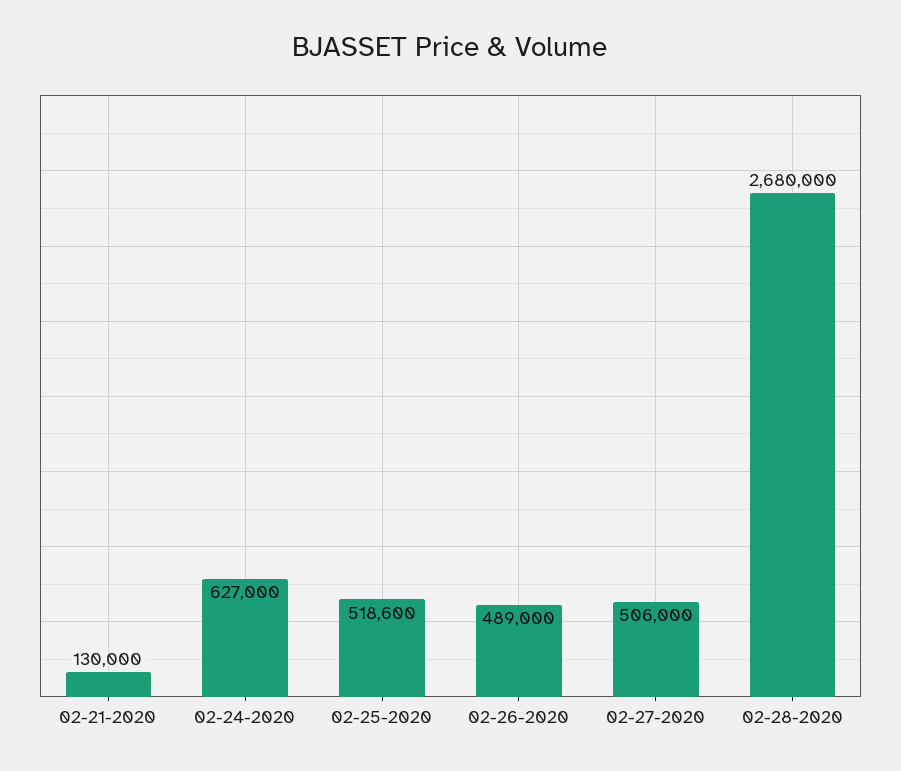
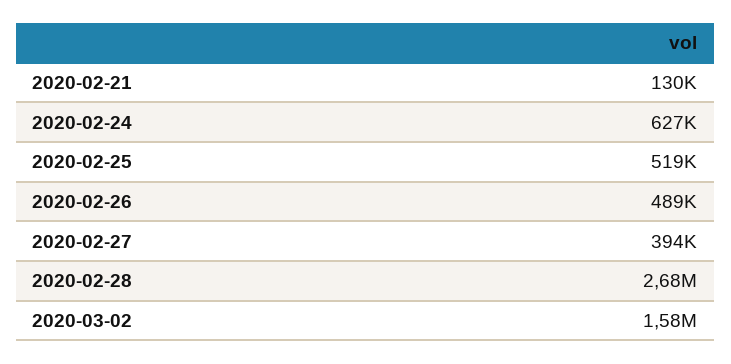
02-27-2020: 506000 -> 394000
2020-03-02: none -> 1580000

